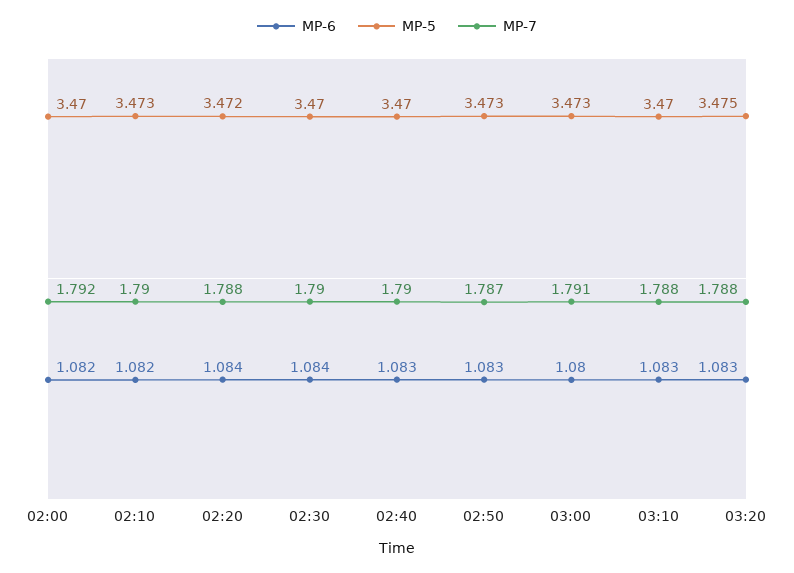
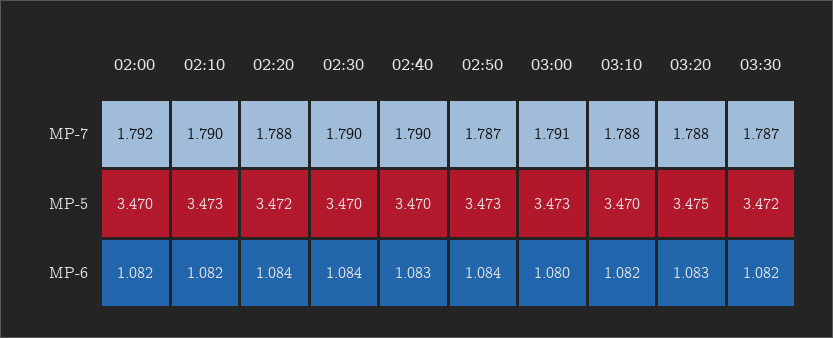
MP-6, 02:50: 1.083 -> 1.084
MP-6, 03:10: 1.083 -> 1.082
MP-7, 03:30: none -> 1.787
MP-5, 03:30: none -> 3.472
MP-6, 03:30: none -> 1.082

